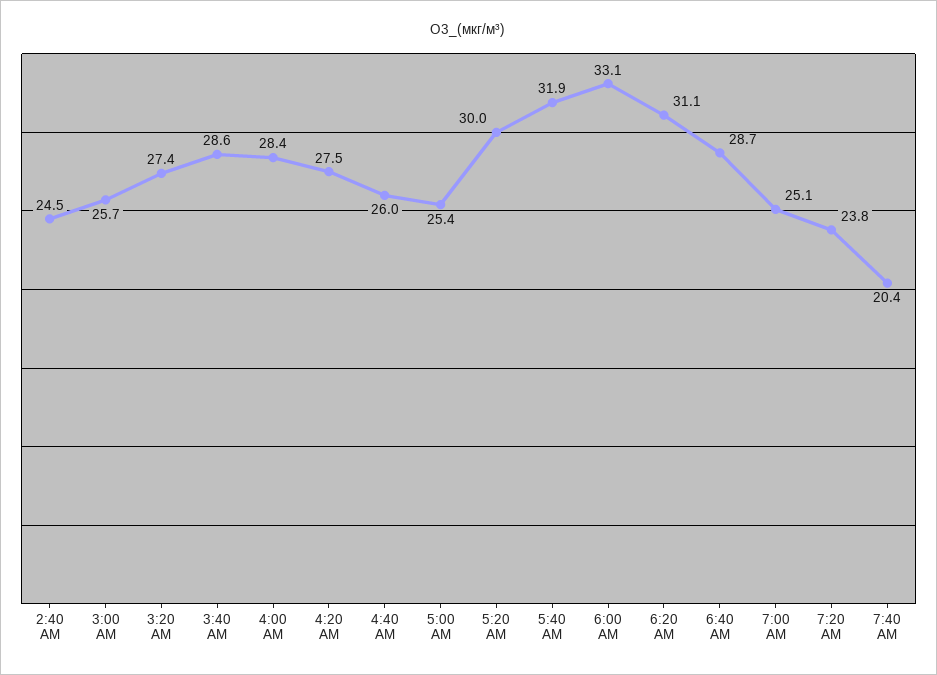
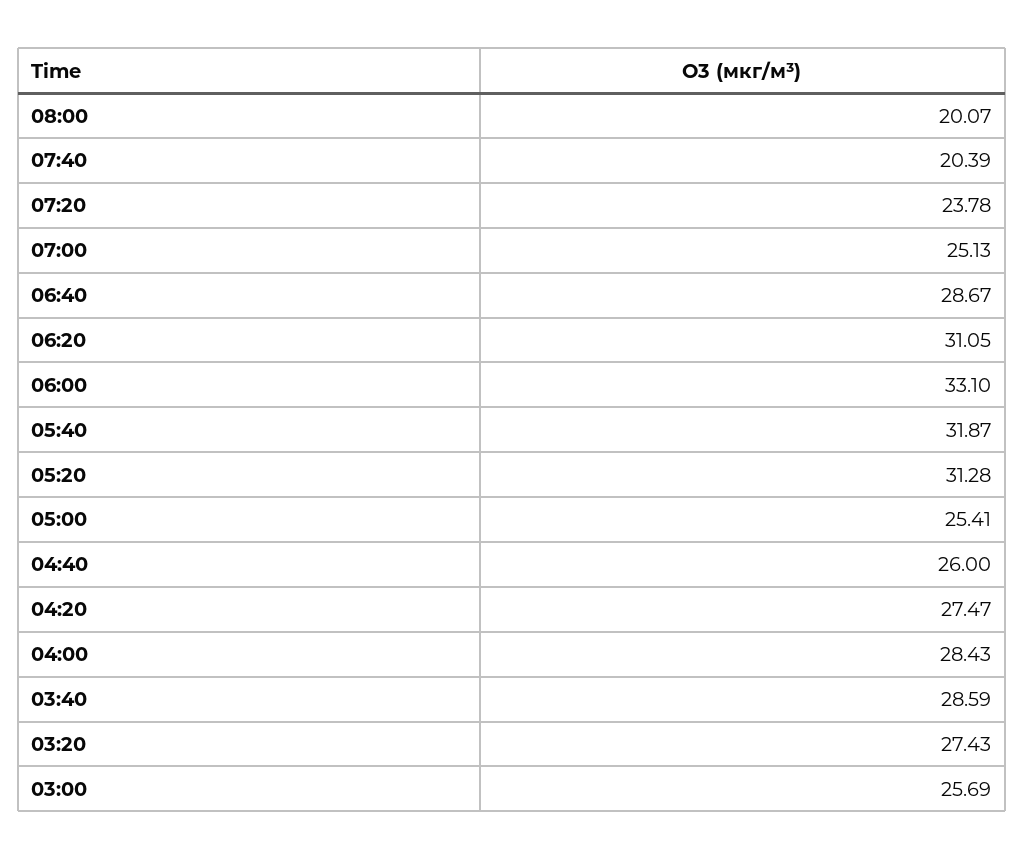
2:40 AM: 24.5 -> none
5:20 AM: 30 -> 31.28
08:00: none -> 20.07

